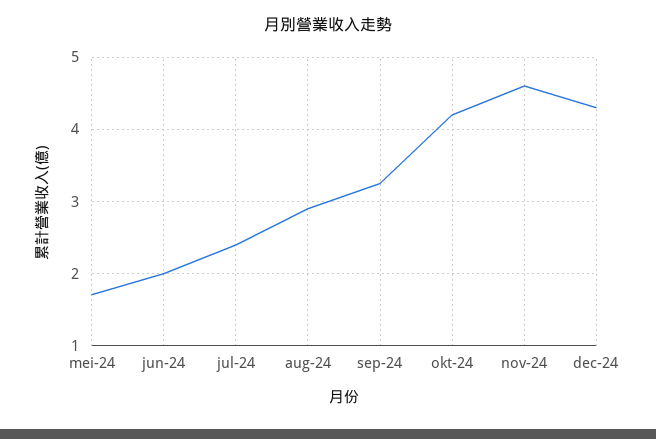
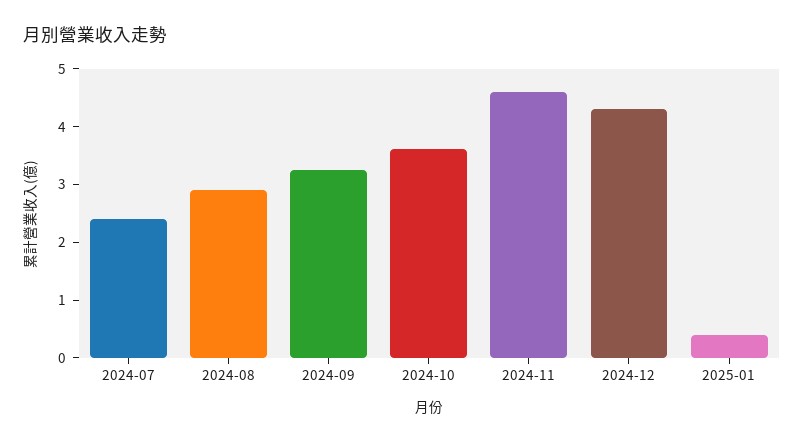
mei-24: 1.7 -> none
jun-24: 2 -> none
okt-24: 4.2 -> 3.6
2025-01: none -> 0.4

